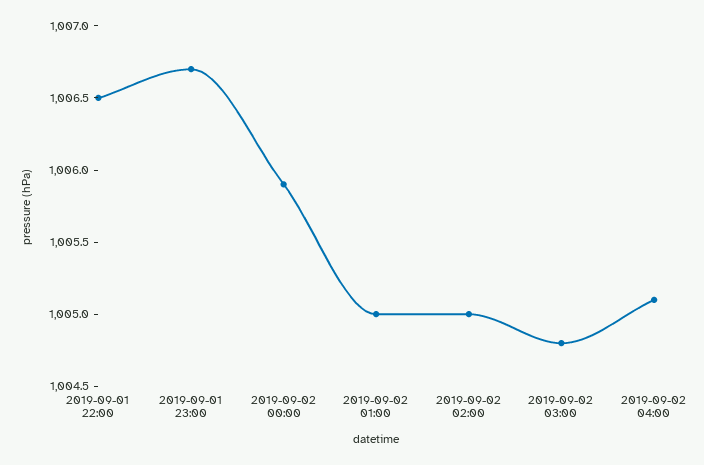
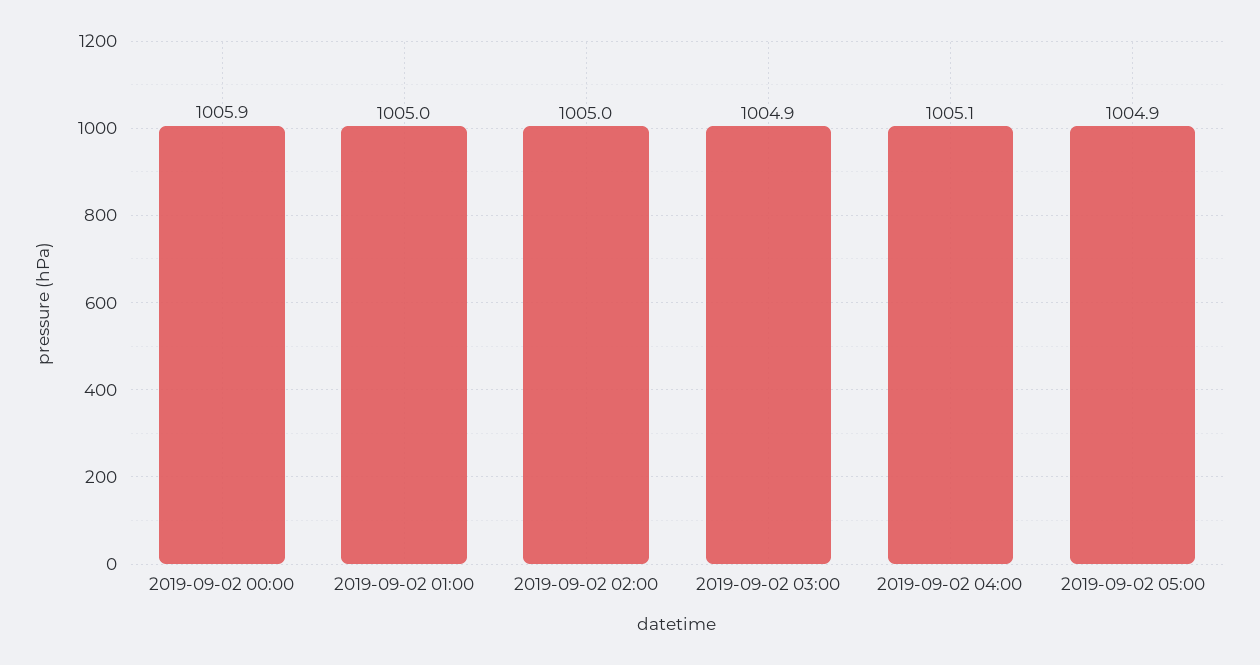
2019-09-01 22:00: 1006.5 -> none
2019-09-01 23:00: 1006.7 -> none
2019-09-02 03:00: 1004.8 -> 1004.9
2019-09-02 05:00: none -> 1004.9

